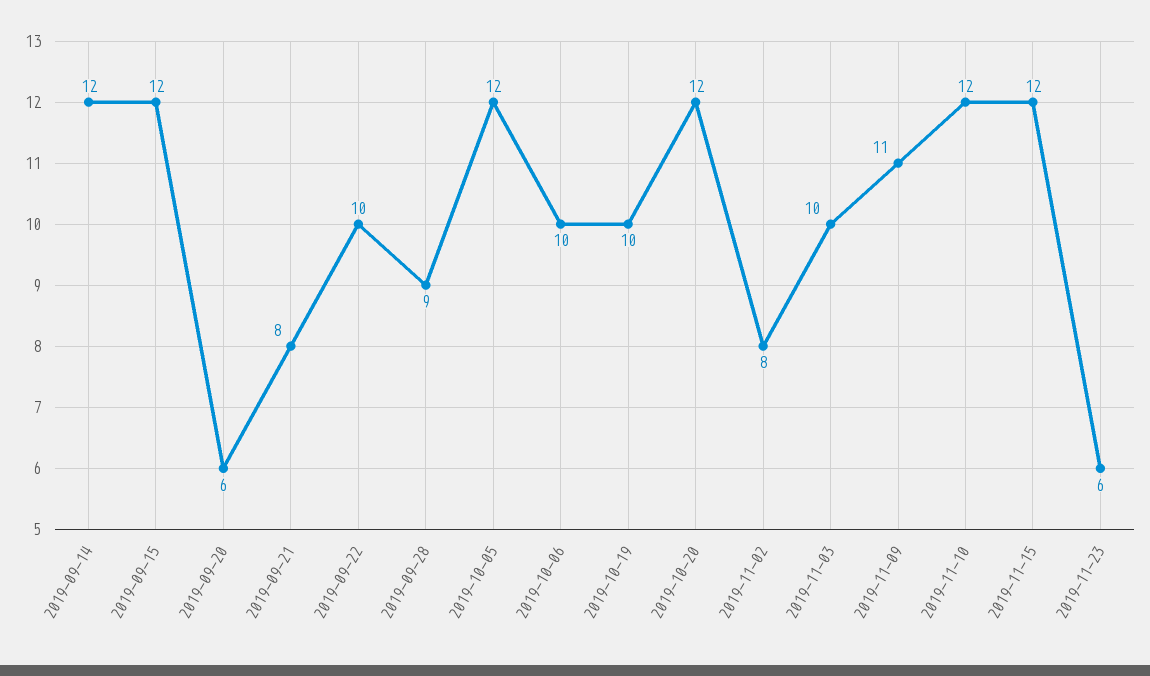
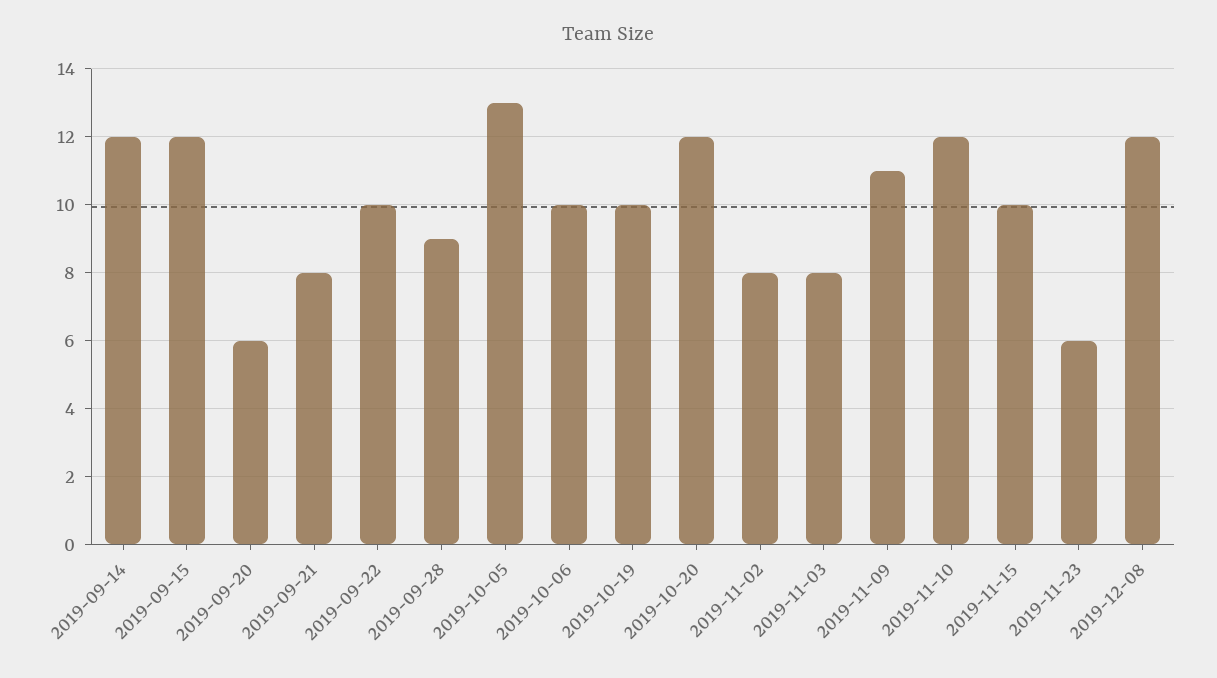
2019-10-05: 12 -> 13
2019-11-03: 10 -> 8
2019-11-15: 12 -> 10
2019-12-08: none -> 12

